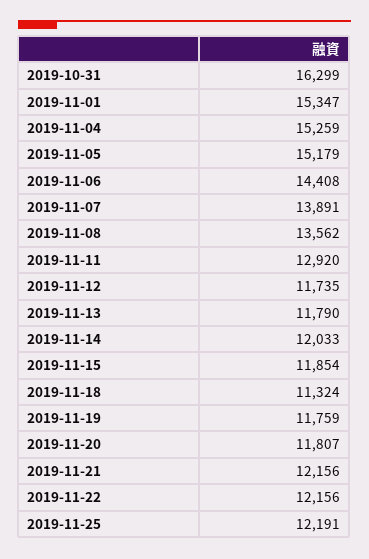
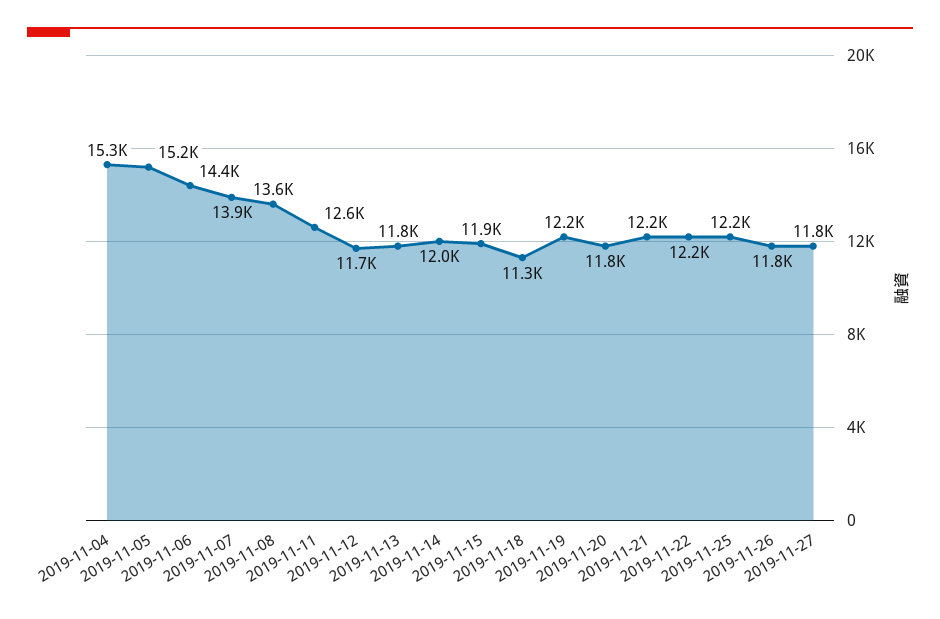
2019-10-31: 16299 -> none
2019-11-01: 15347 -> none
2019-11-11: 12920 -> 12600
2019-11-19: 11759 -> 12200
2019-11-26: none -> 11800
2019-11-27: none -> 11800

